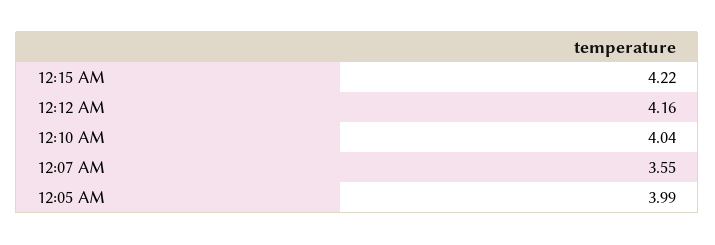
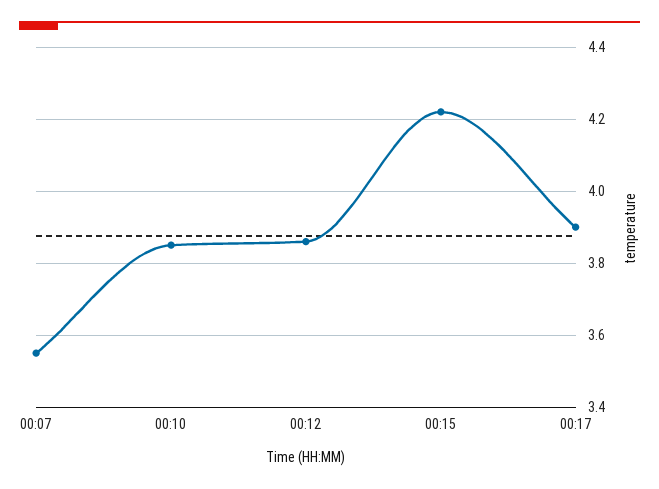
12:12 AM: 4.16 -> 3.85
12:10 AM: 4.04 -> 3.85
12:05 AM: 3.99 -> none
00:17: none -> 3.9

